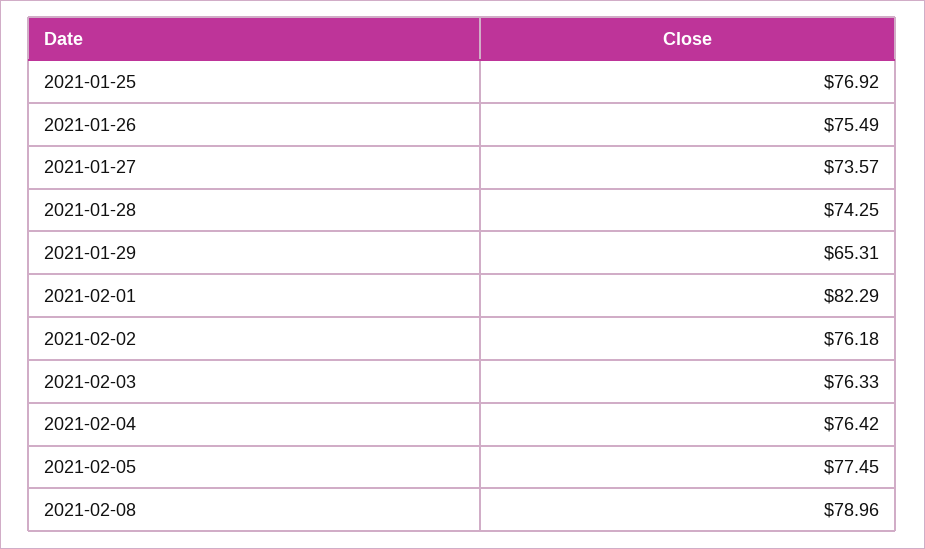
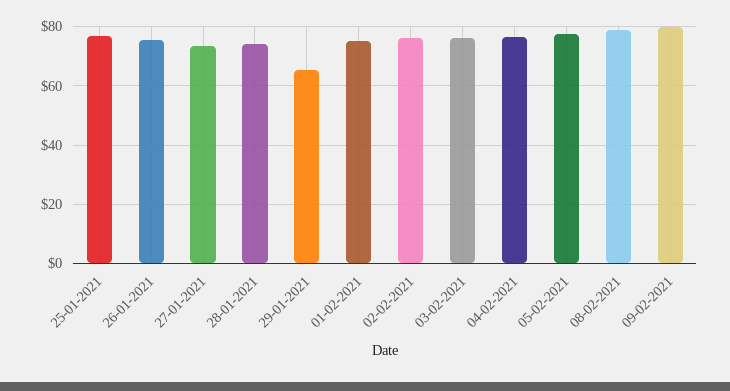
2021-02-01: 82.29 -> 75
09-02-2021: none -> 80

